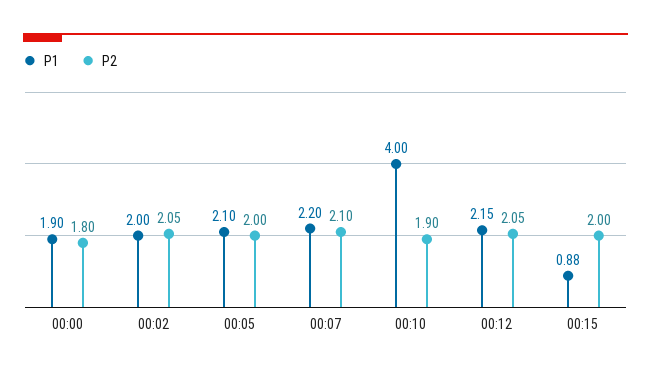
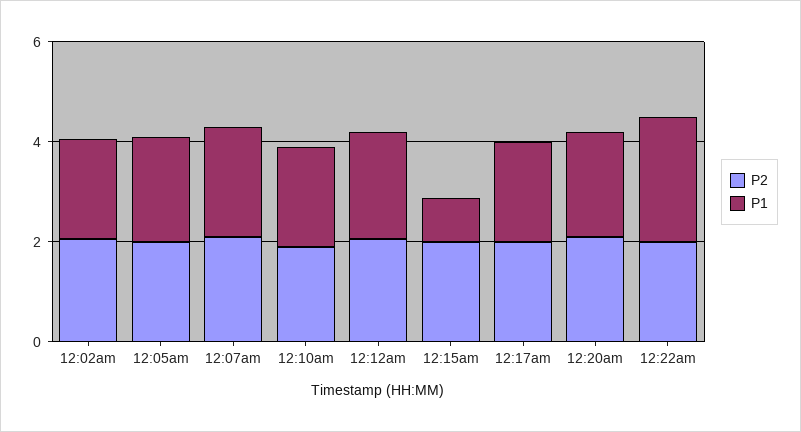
P1, 00:00: 1.9 -> none
P2, 00:00: 1.8 -> none
P1, 00:10: 4 -> 2
P2, 12:17am: none -> 2
P1, 12:17am: none -> 2
P2, 12:20am: none -> 2
P1, 12:20am: none -> 2
P2, 12:22am: none -> 2
P1, 12:22am: none -> 2.5

